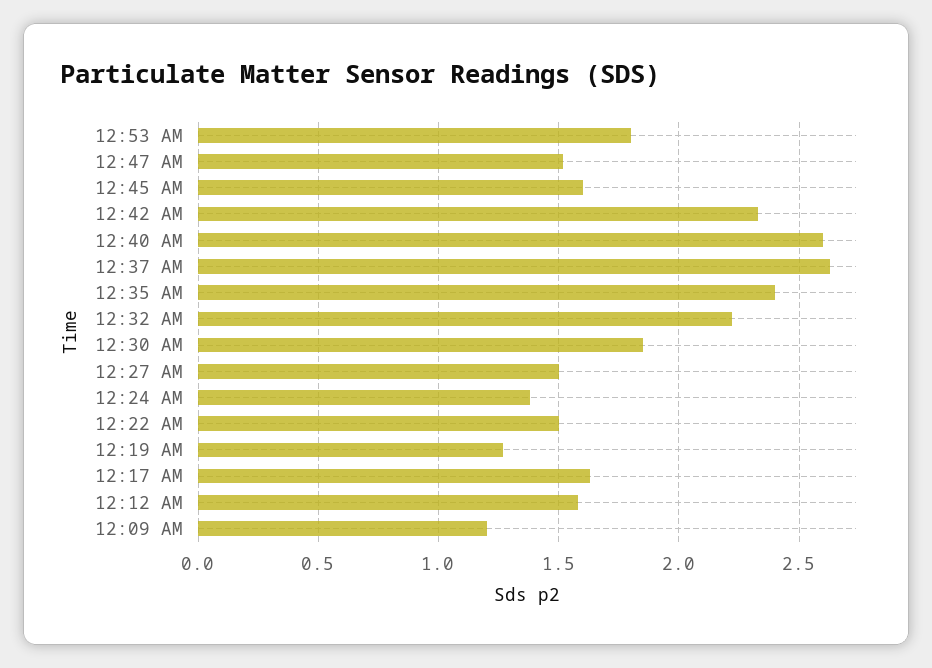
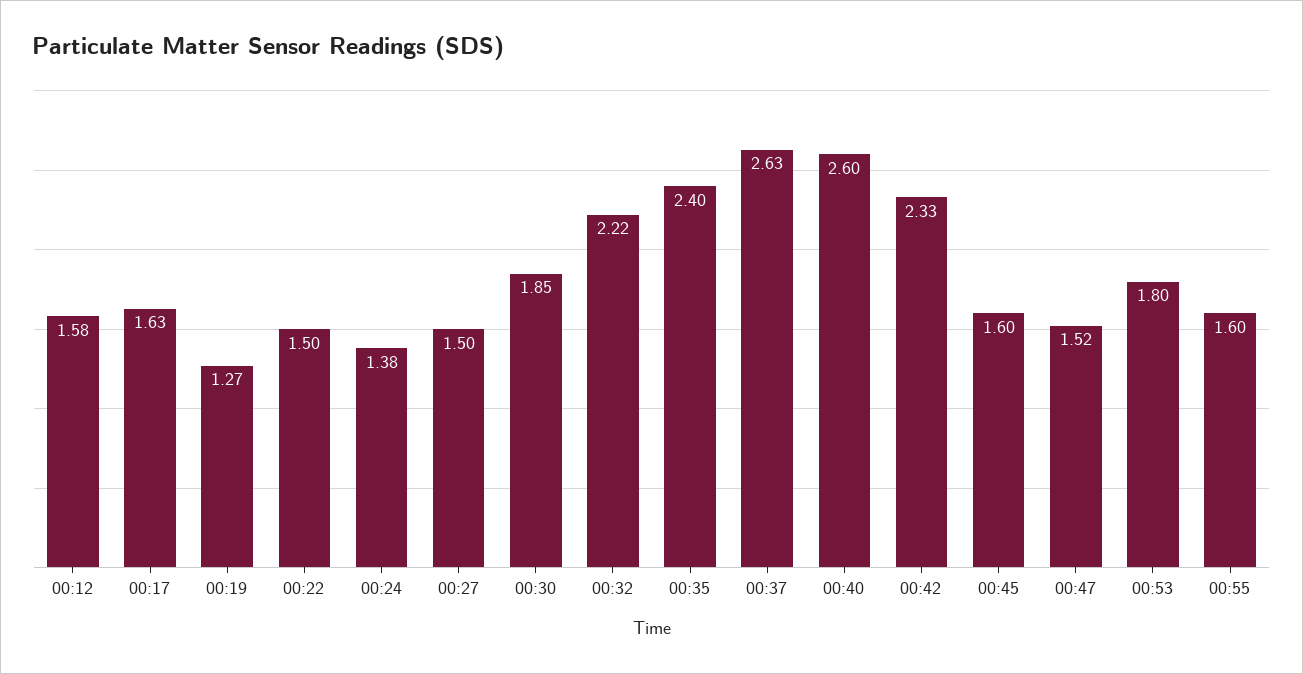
12:09 AM: 1.2 -> none
00:55: none -> 1.6

